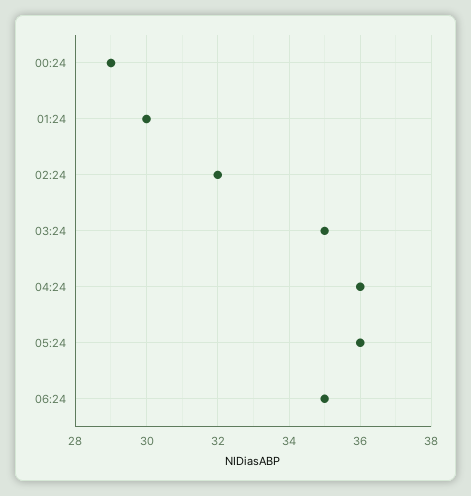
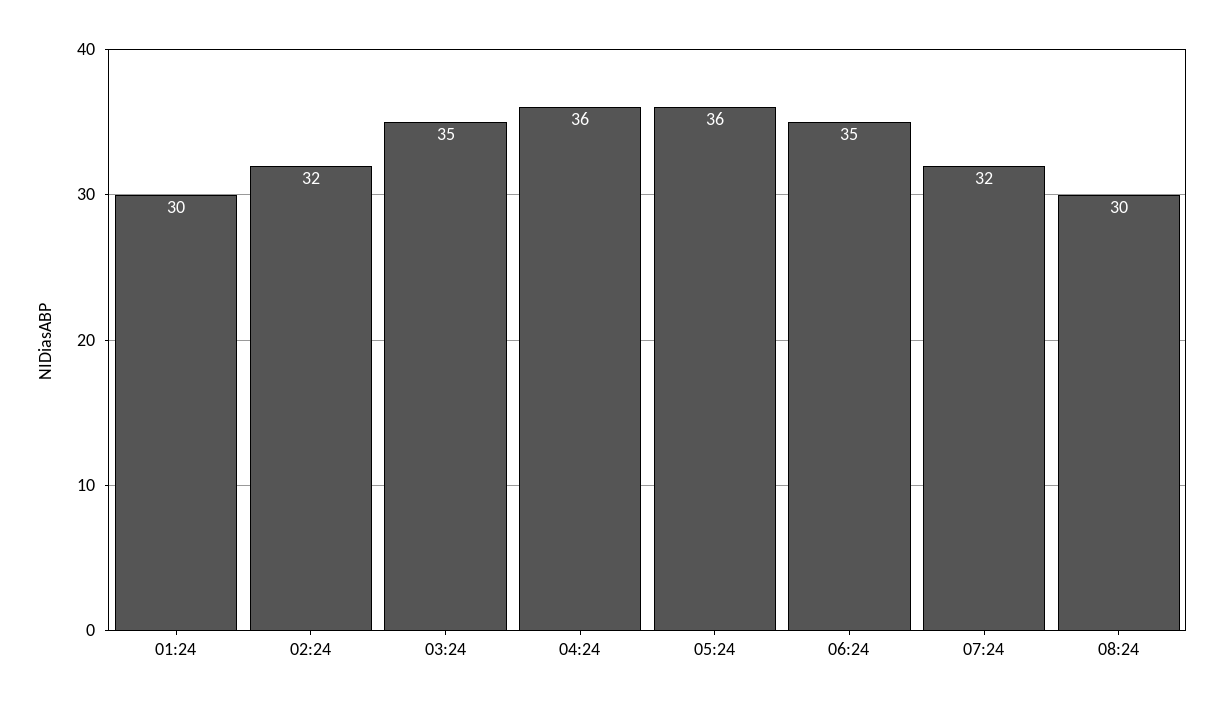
00:24: 29 -> none
07:24: none -> 32
08:24: none -> 30

